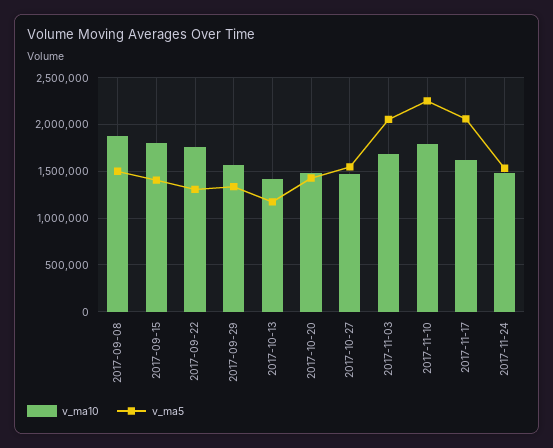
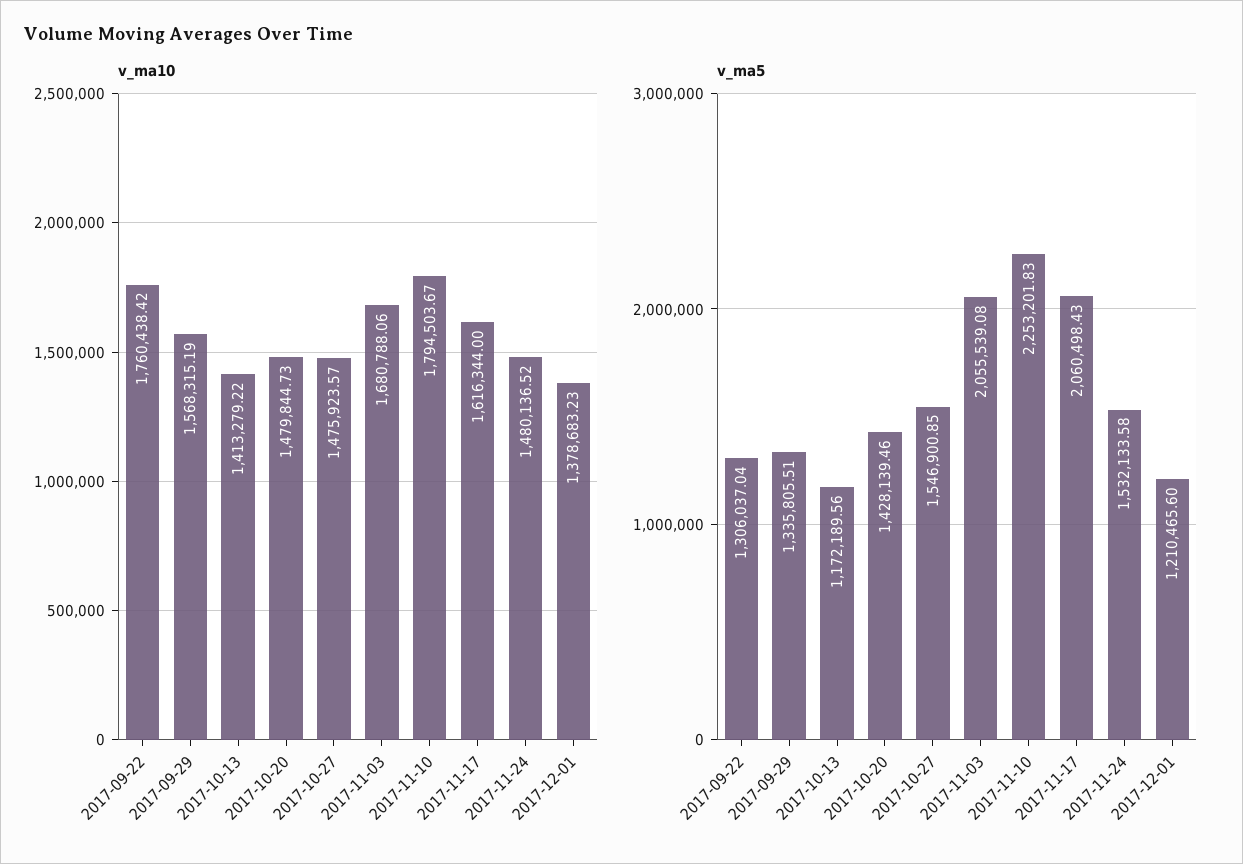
v_ma10, 2017-09-08: 1900000 -> none
v_ma5, 2017-09-08: 1500000 -> none
v_ma10, 2017-09-15: 1800000 -> none
v_ma5, 2017-09-15: 1400000 -> none
v_ma10, 2017-12-01: none -> 1378683.23
v_ma5, 2017-12-01: none -> 1210465.6

